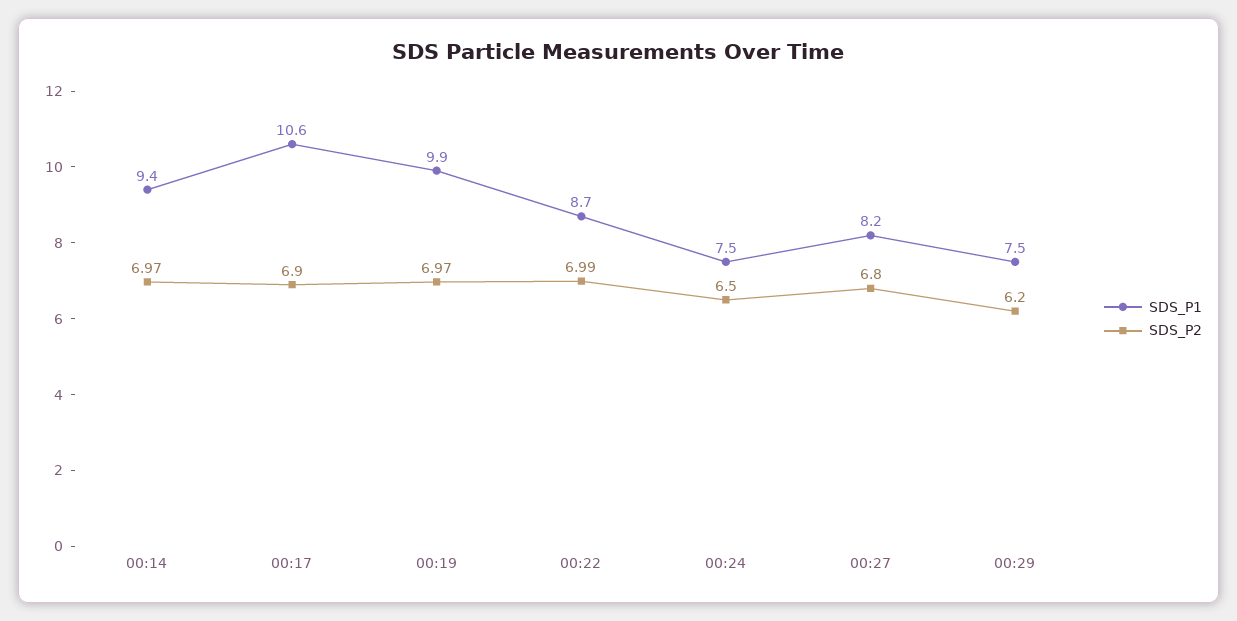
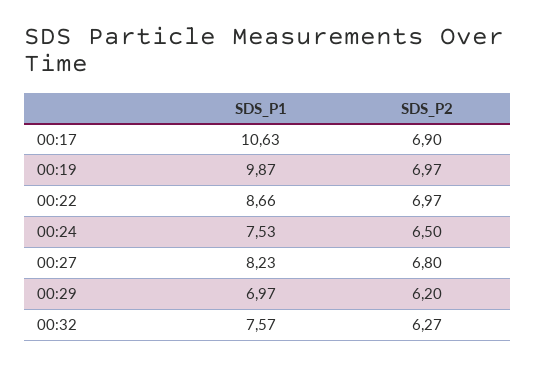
SDS_P1, 00:14: 9.4 -> none
SDS_P2, 00:14: 6.97 -> none
SDS_P2, 00:22: 6.99 -> 6.97
SDS_P1, 00:29: 7.5 -> 6.97
SDS_P1, 00:32: none -> 7.57
SDS_P2, 00:32: none -> 6.27

